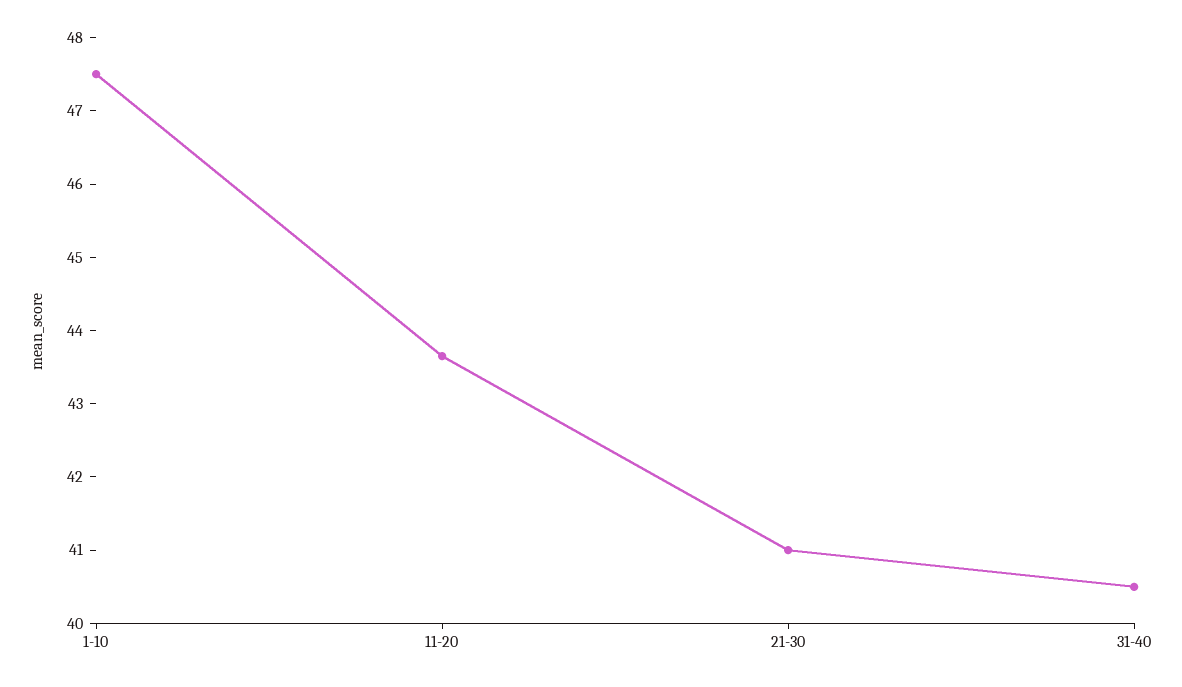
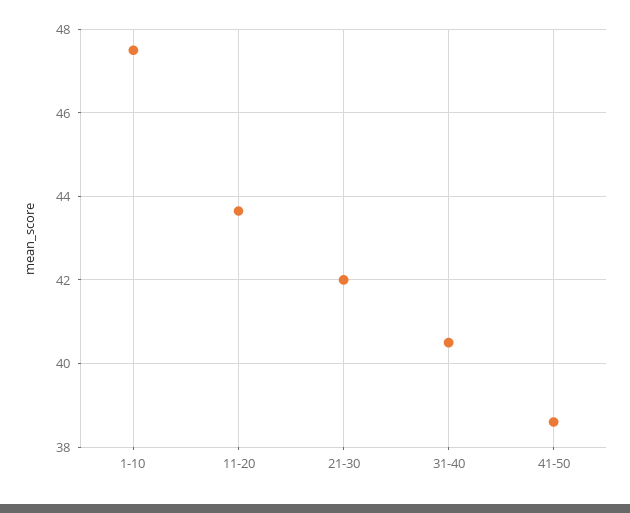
21-30: 41 -> 42
41-50: none -> 38.6

